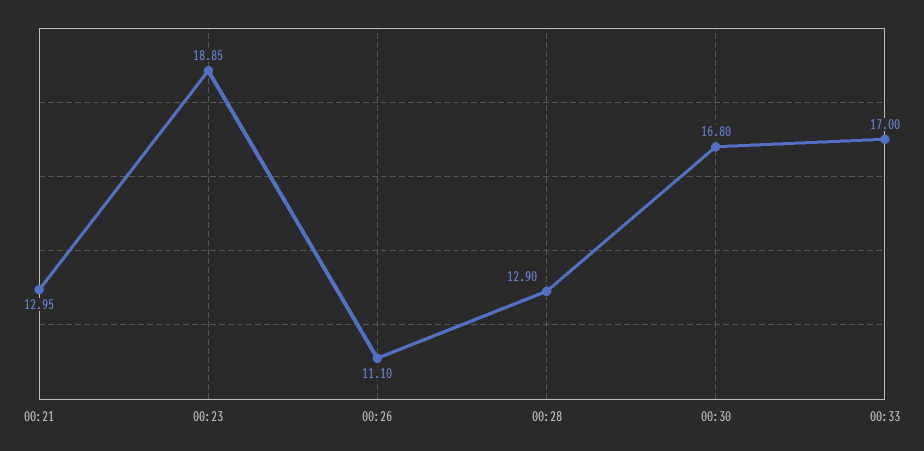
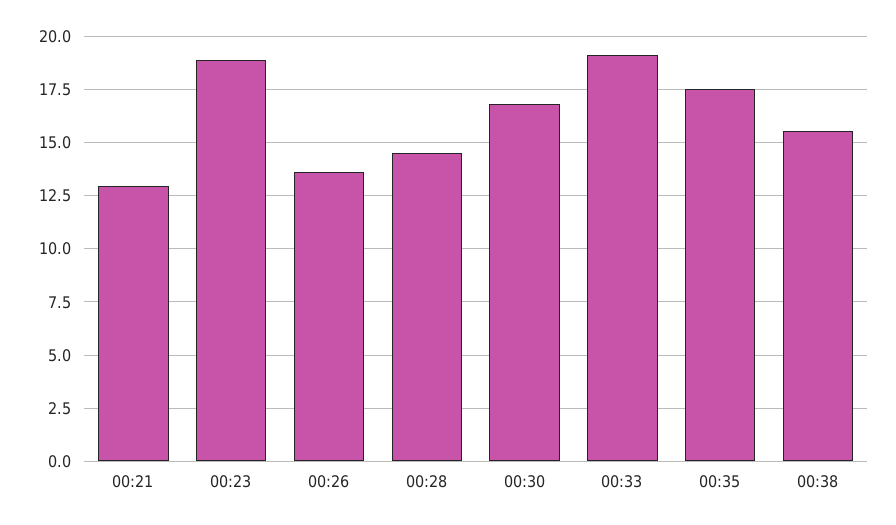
00:26: 11.1 -> 13.5
00:28: 12.9 -> 14.5
00:33: 17 -> 19
00:35: none -> 17.5
00:38: none -> 15.5

